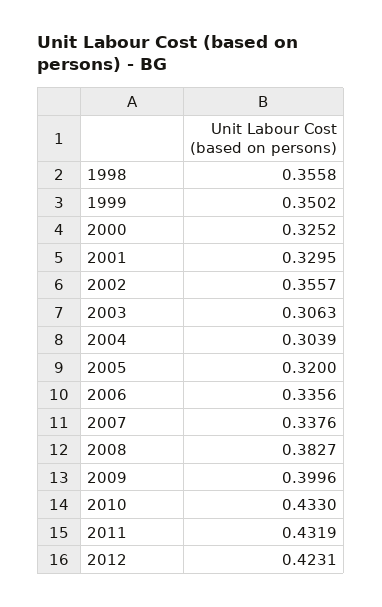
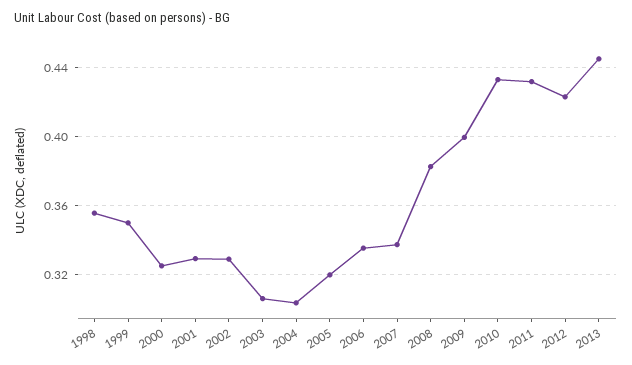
2002: 0.3557 -> 0.33
2013: none -> 0.445

